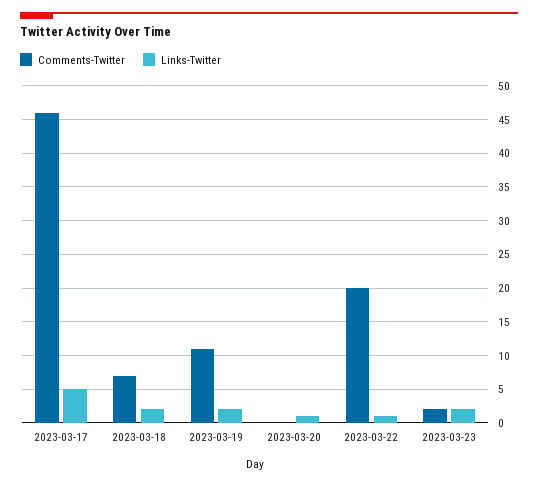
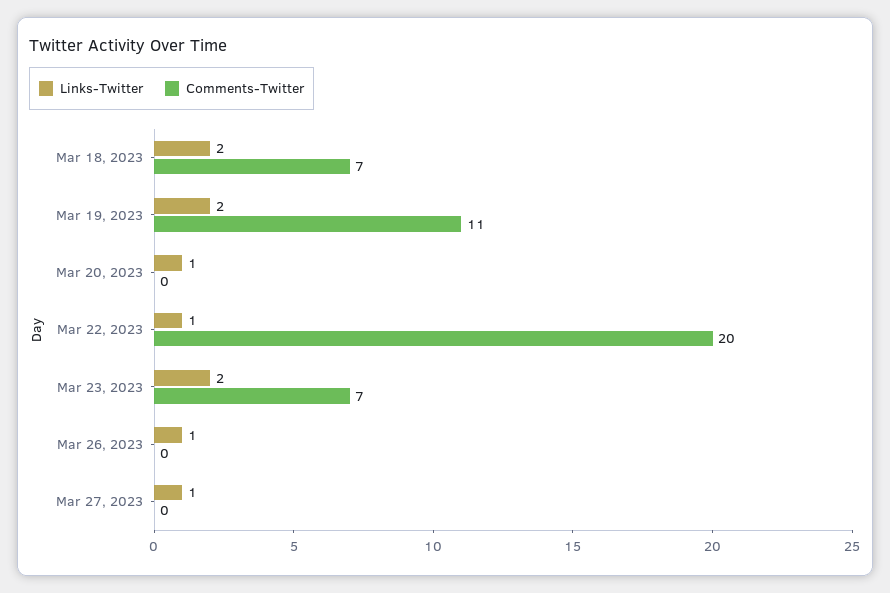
Comments-Twitter, 2023-03-17: 46 -> none
Links-Twitter, 2023-03-17: 5 -> none
Comments-Twitter, 2023-03-23: 2 -> 7
Links-Twitter, Mar 26, 2023: none -> 1
Comments-Twitter, Mar 26, 2023: none -> 0
Links-Twitter, Mar 27, 2023: none -> 1
Comments-Twitter, Mar 27, 2023: none -> 0

